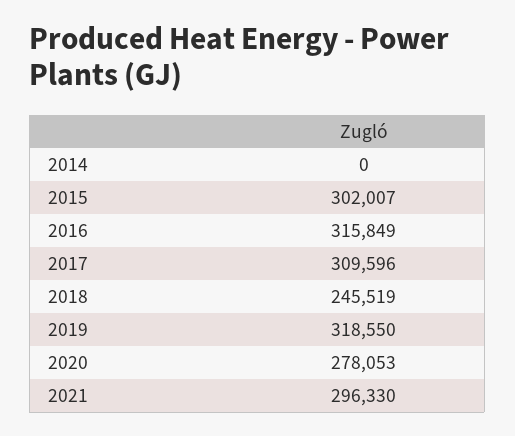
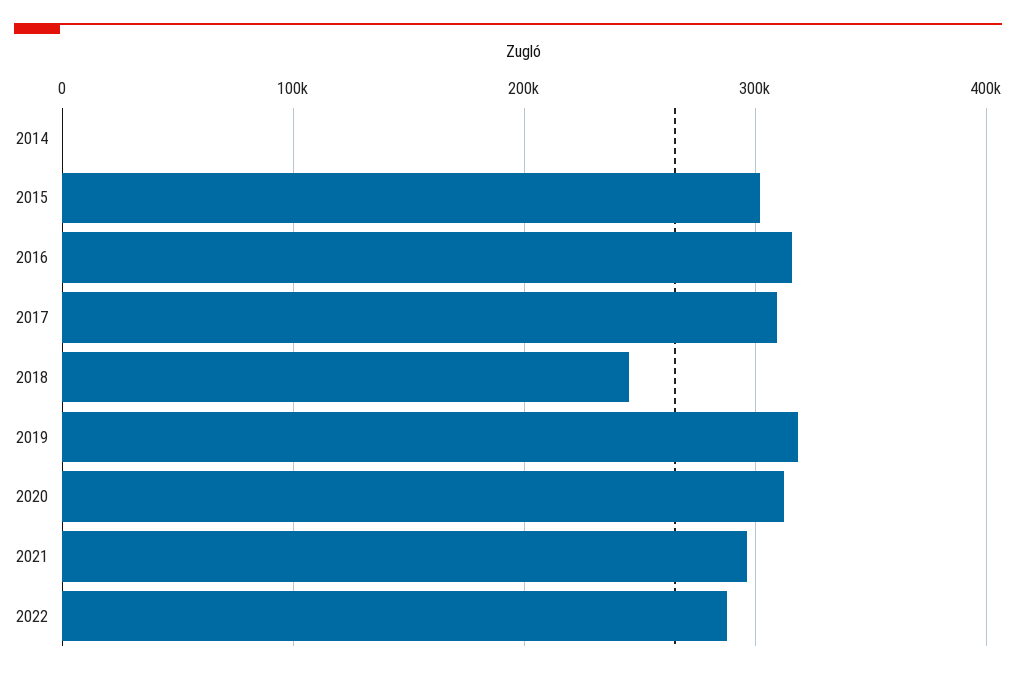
2020: 278053 -> 310000
2022: none -> 290000

